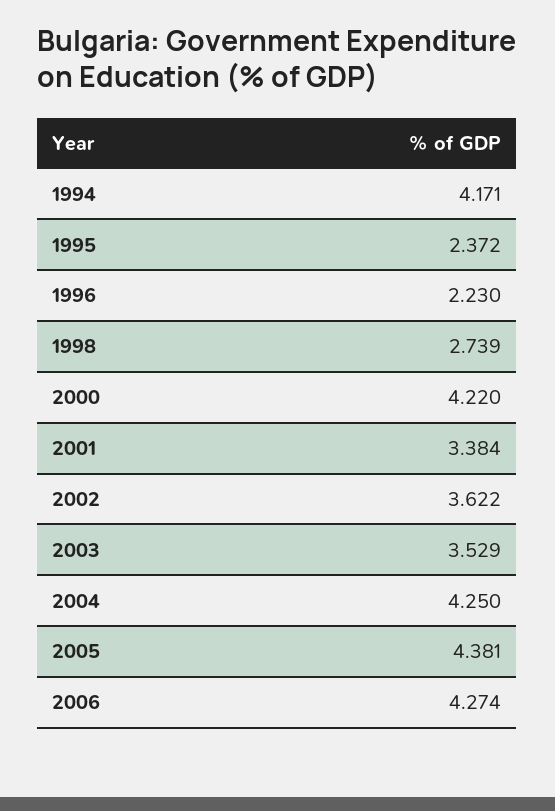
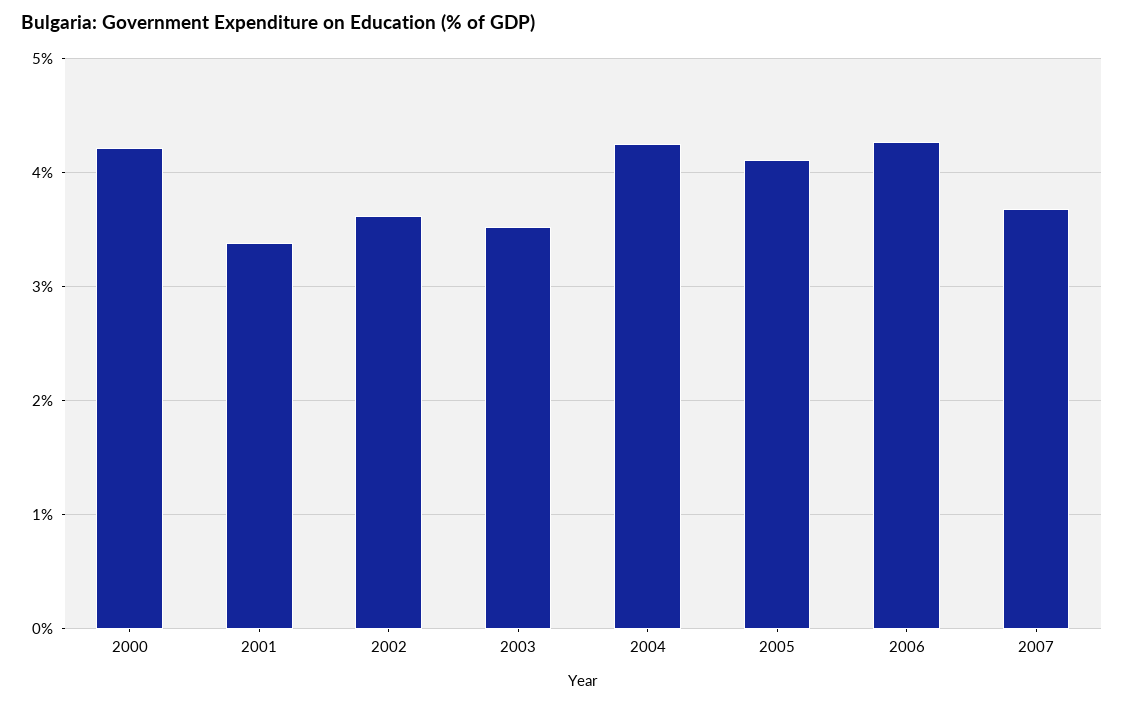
1994: 4.171 -> none
1995: 2.372 -> none
1996: 2.23 -> none
1998: 2.739 -> none
2005: 4.381 -> 4.1
2007: none -> 3.7

